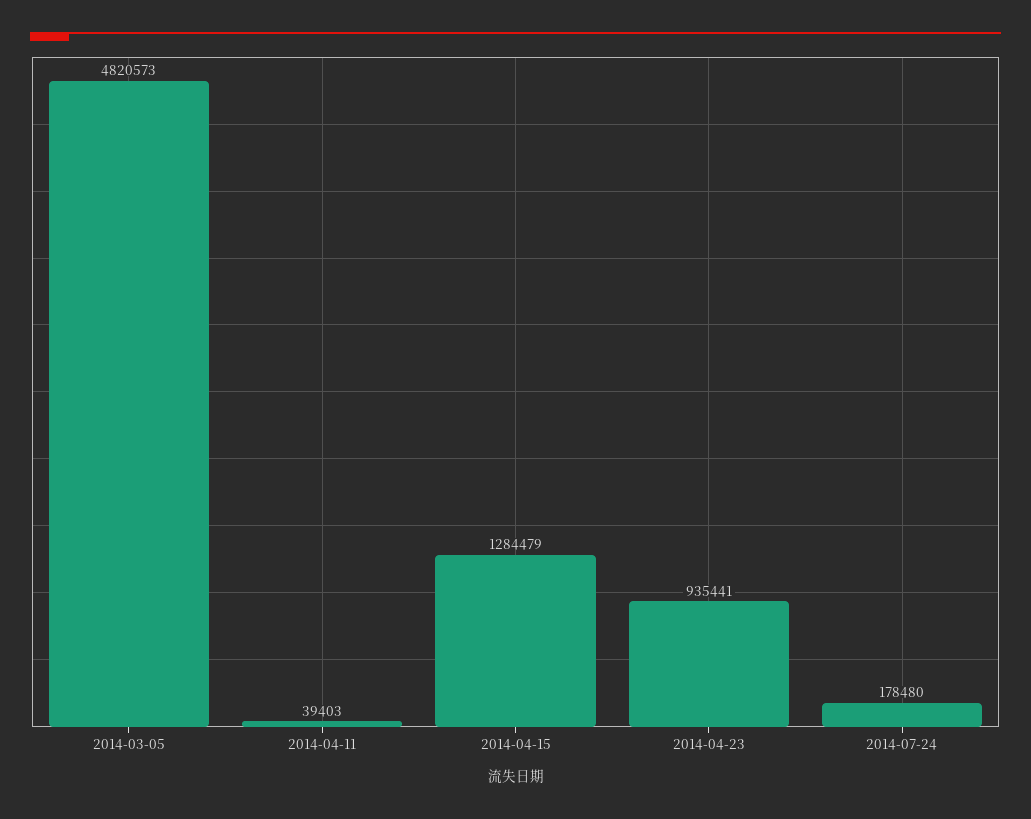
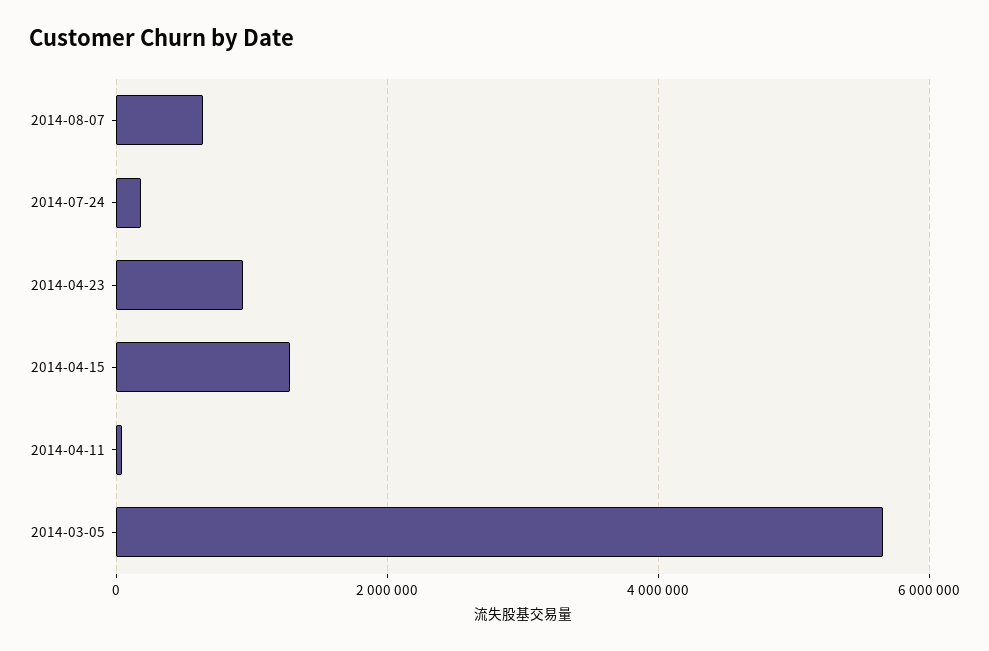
2014-03-05: 4820573 -> 5600000
2014-08-07: none -> 600000

